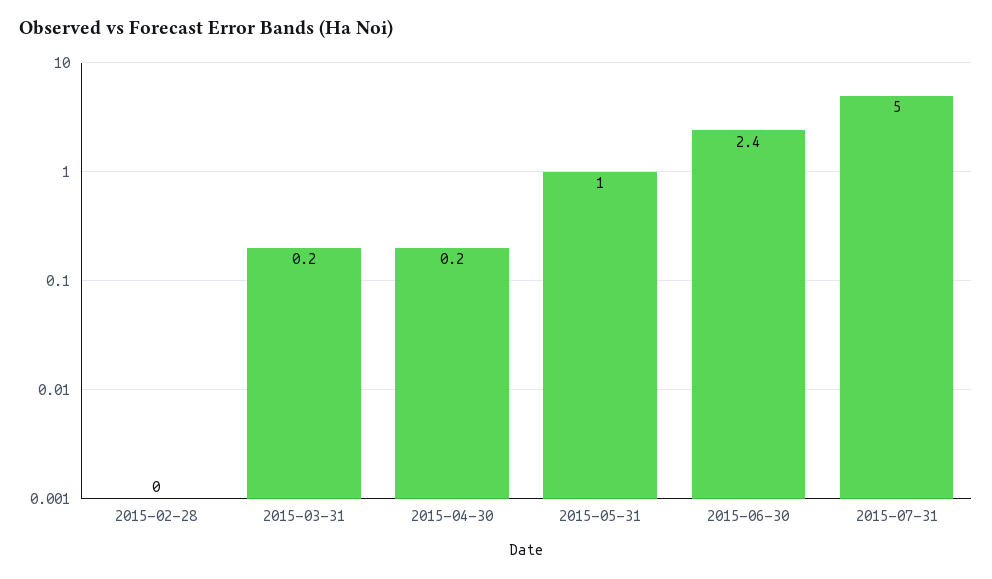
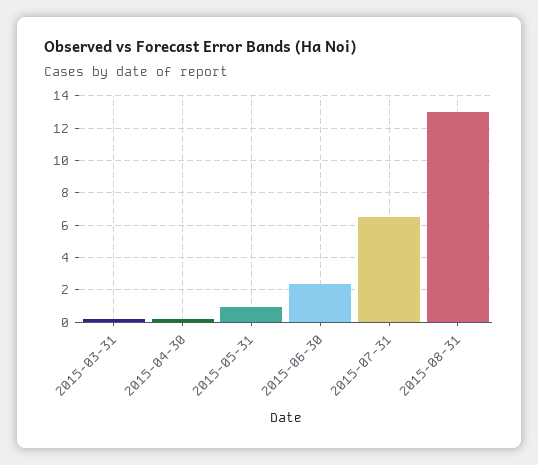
2015-02-28: 0 -> none
2015-07-31: 5 -> 6.5
2015-08-31: none -> 13

